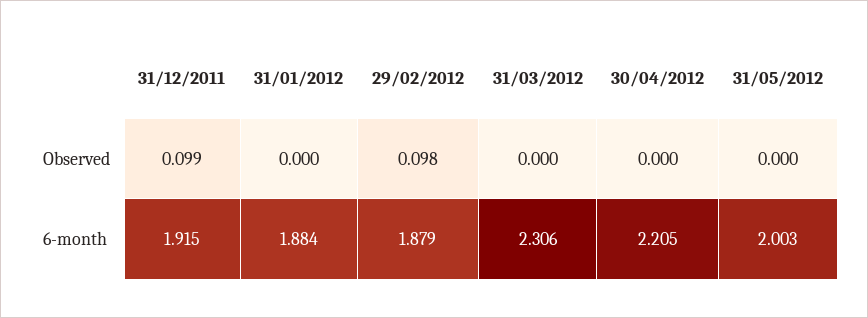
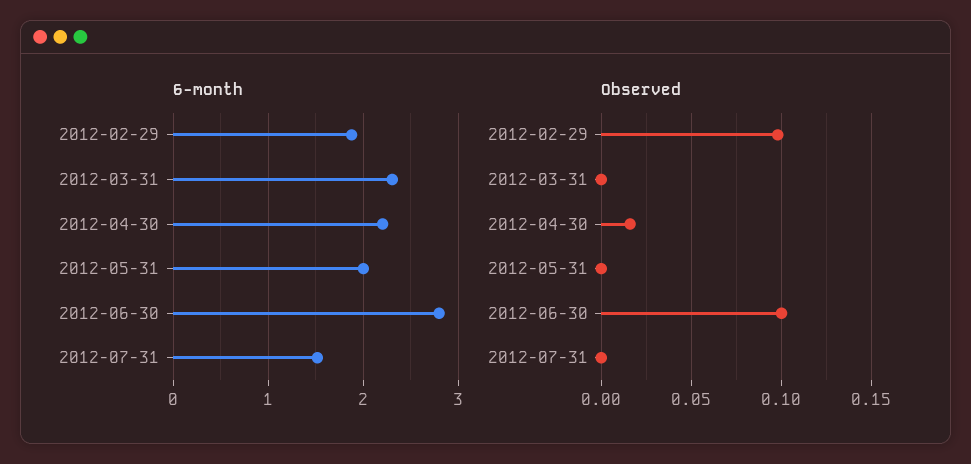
Observed, 31/12/2011: 0.099 -> none
Observed, 31/01/2012: 0 -> none
Observed, 30/04/2012: 0 -> 0.015
6-month, 31/12/2011: 1.915 -> none
6-month, 31/01/2012: 1.884 -> none
6-month, 2012-06-30: none -> 2.8
6-month, 2012-07-31: none -> 1.5
Observed, 2012-06-30: none -> 0.1
Observed, 2012-07-31: none -> 0

